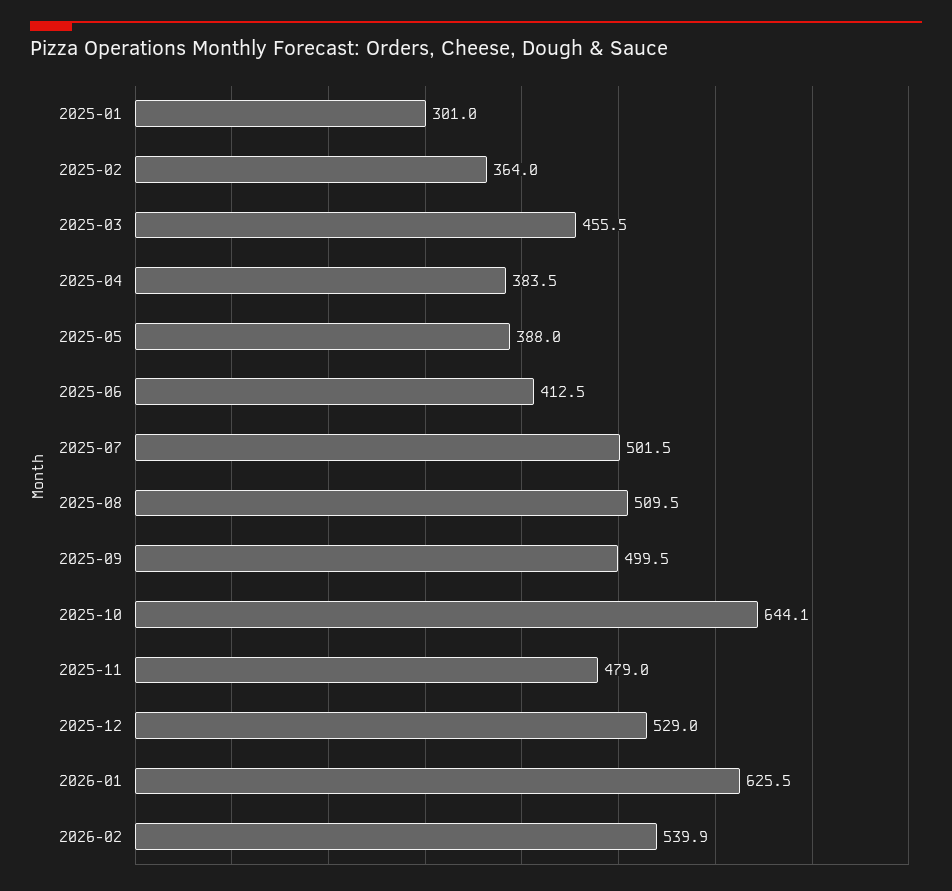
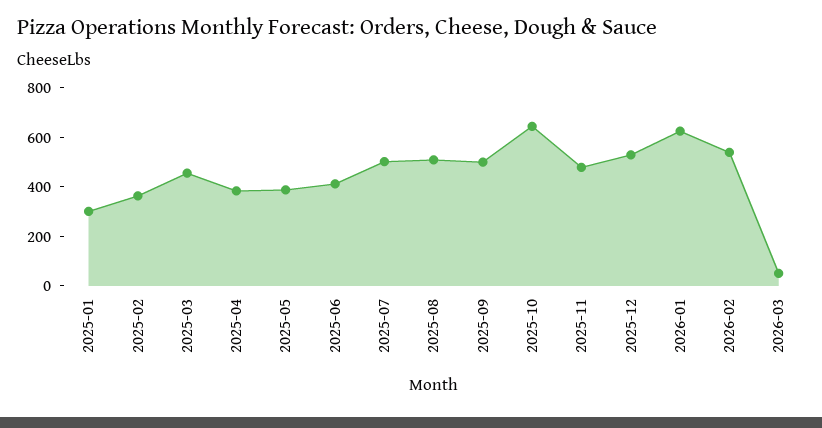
2026-03: none -> 50

